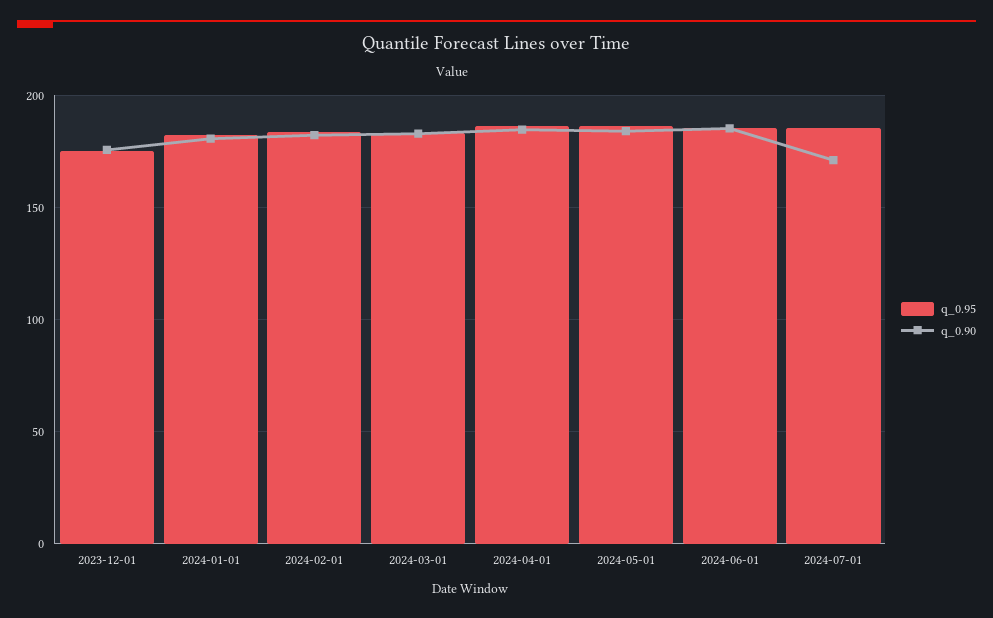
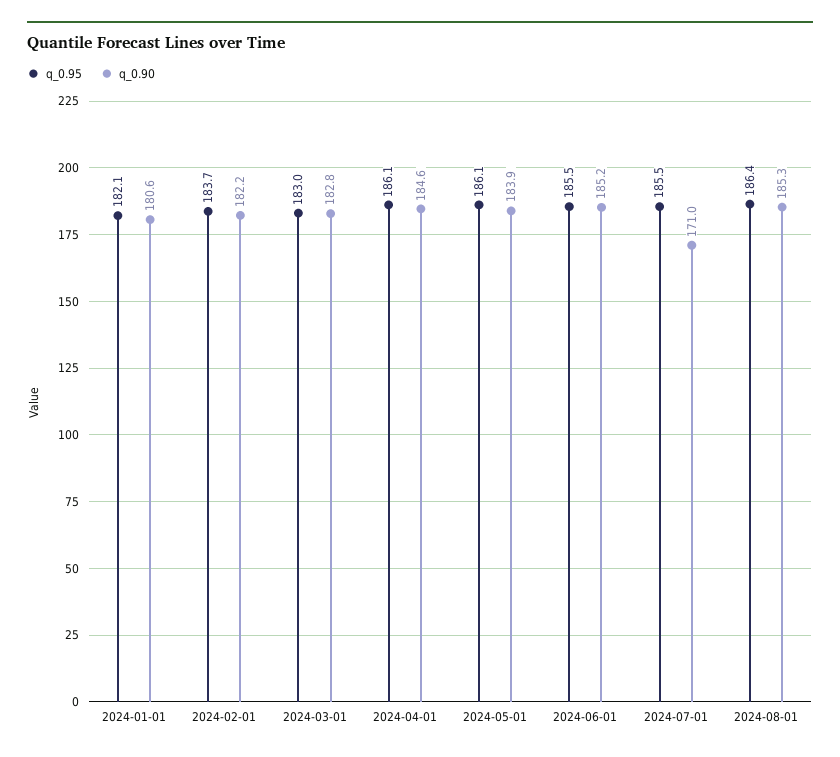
q_0.95, 2023-12-01: 175 -> none
q_0.90, 2023-12-01: 175 -> none
q_0.95, 2024-08-01: none -> 186.4
q_0.90, 2024-08-01: none -> 185.3

